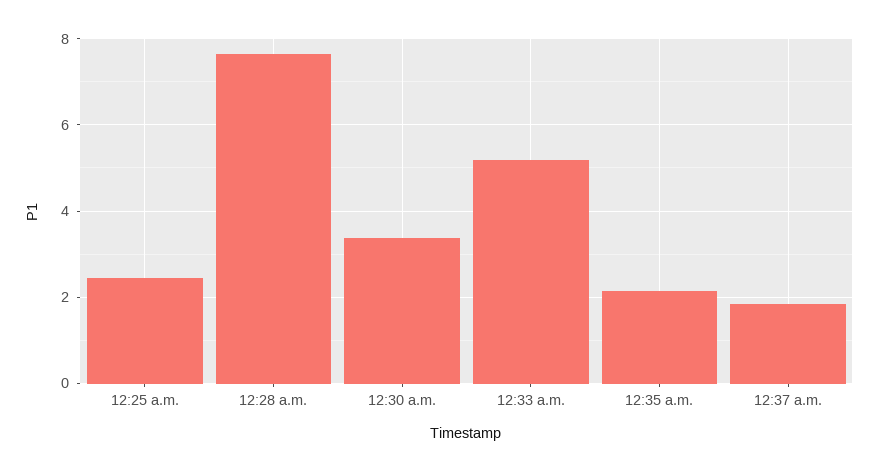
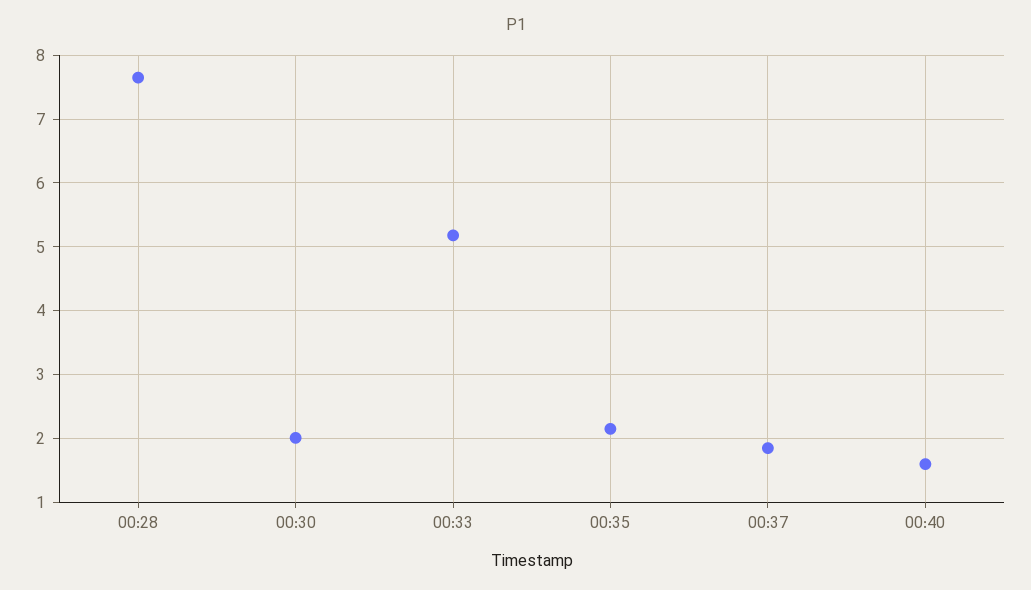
12:25 a.m.: 2.4 -> none
12:30 a.m.: 3.4 -> 2
00:40: none -> 1.6

